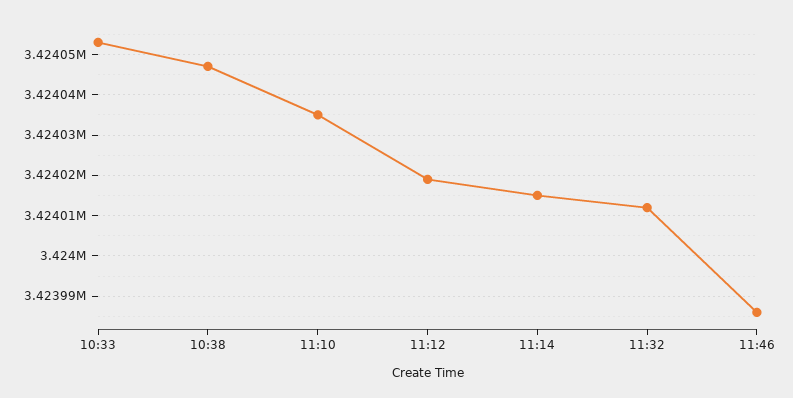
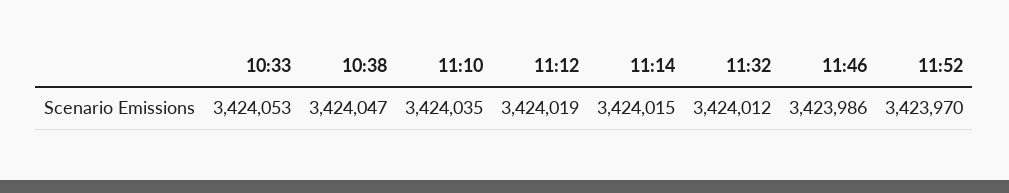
11:52: none -> 3423970

